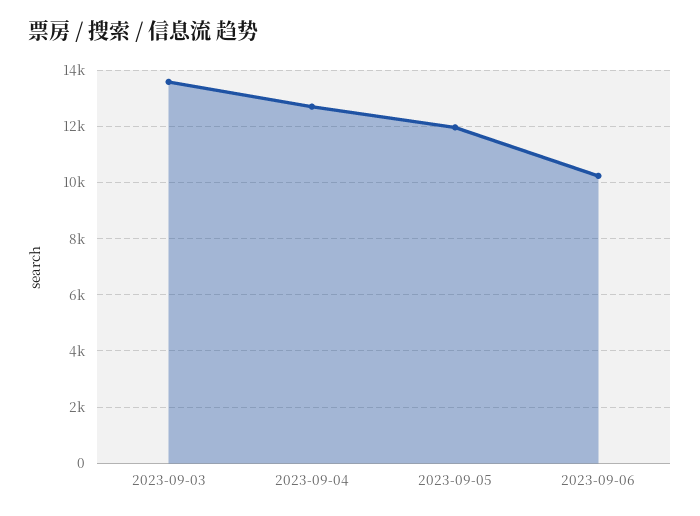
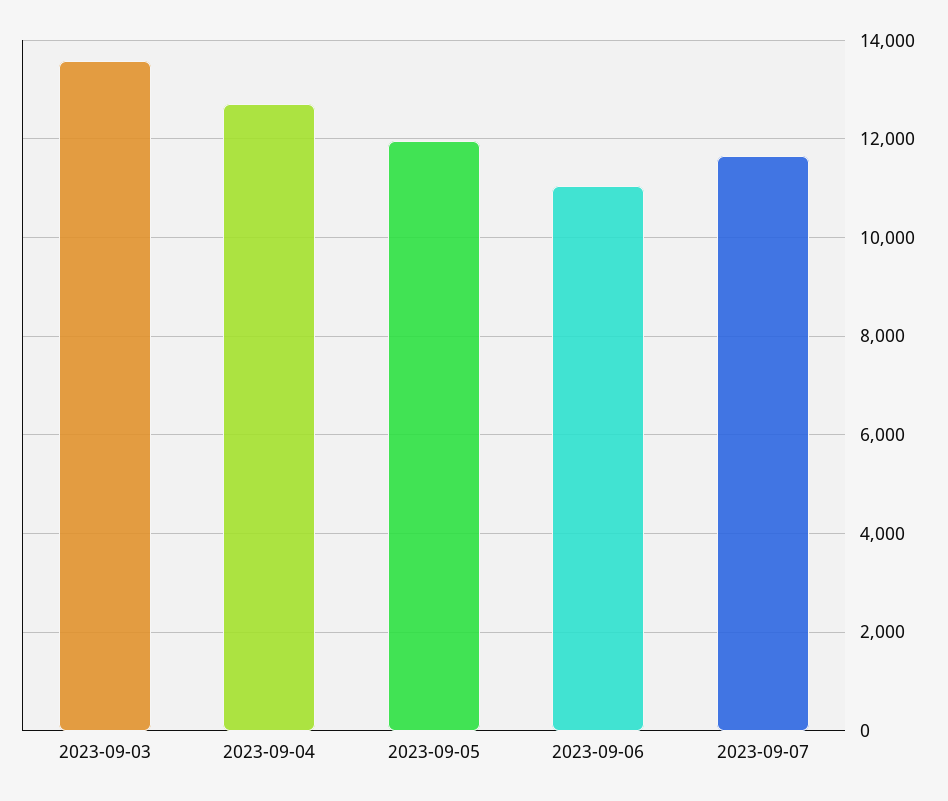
2023-09-06: 10250 -> 11000
2023-09-07: none -> 11600

